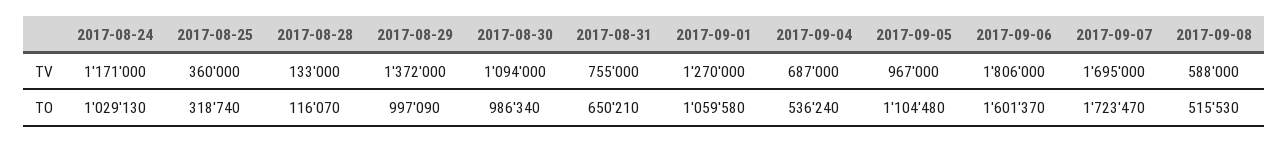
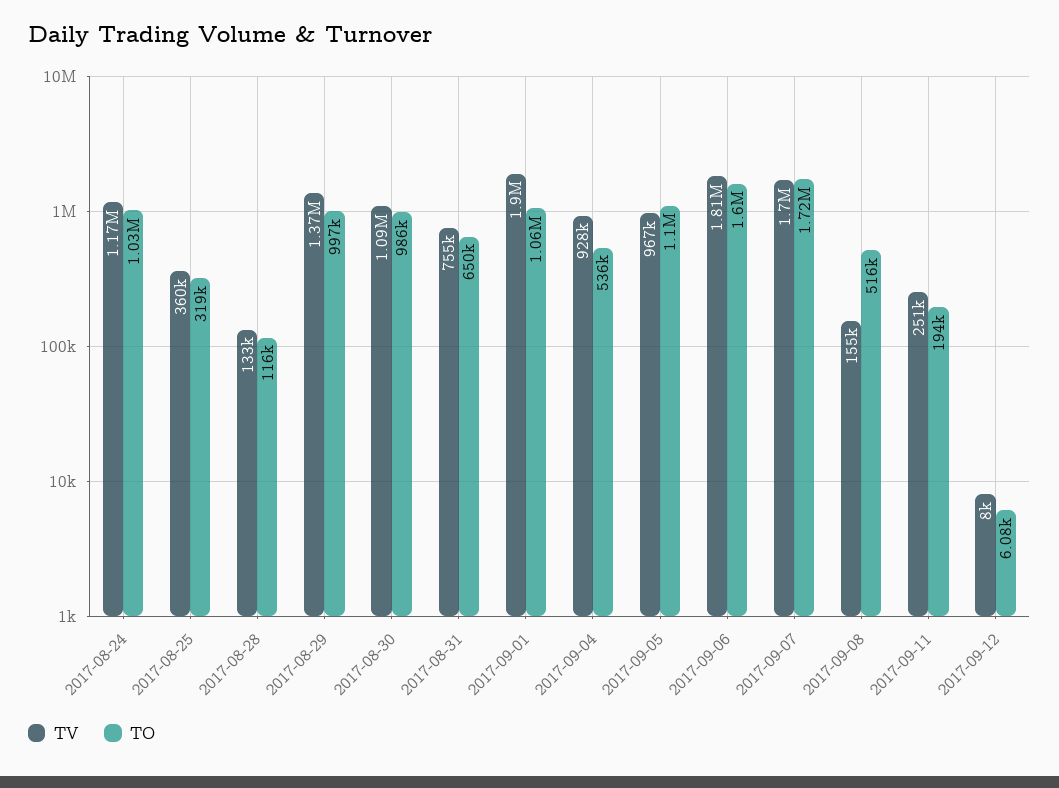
TV, 2017-09-01: 1270000 -> 1900000
TV, 2017-09-04: 687000 -> 928000
TV, 2017-09-08: 588000 -> 155000
TV, 2017-09-11: none -> 251000
TO, 2017-09-11: none -> 194000
TV, 2017-09-12: none -> 8000
TO, 2017-09-12: none -> 6080

